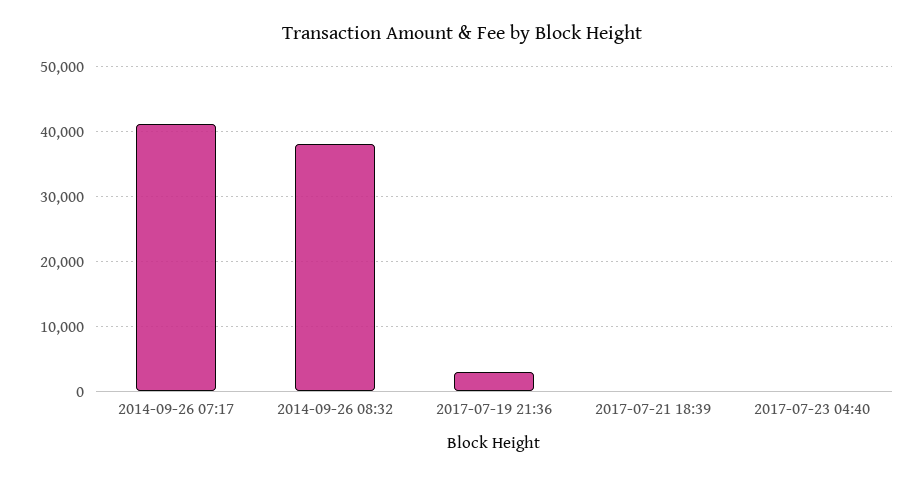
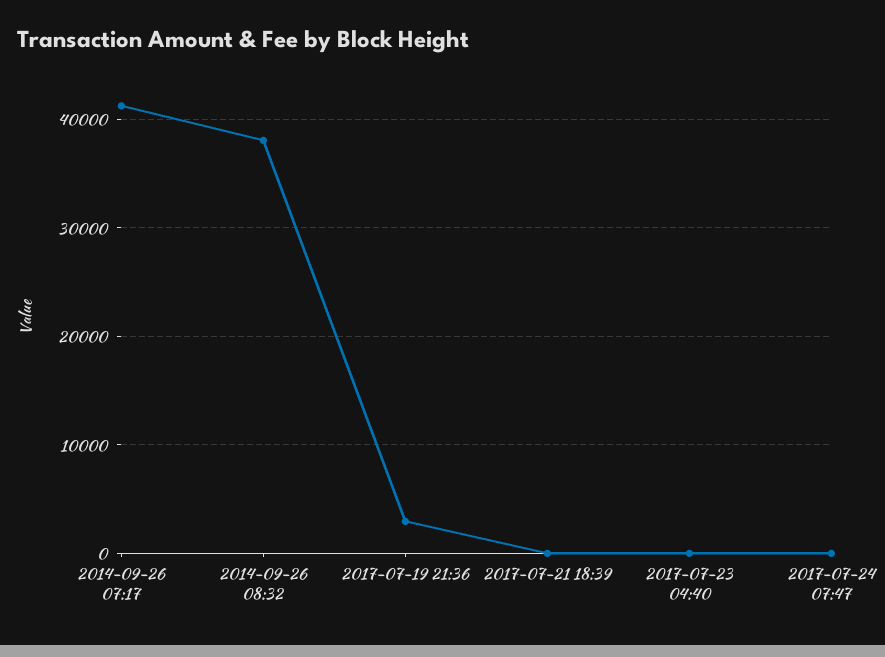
2017-07-24 07:47: none -> 0

